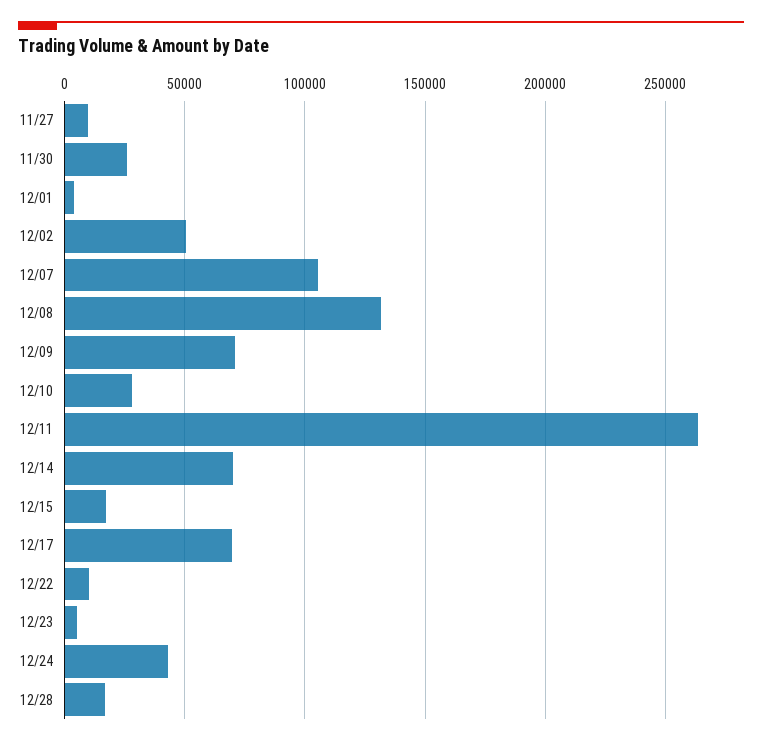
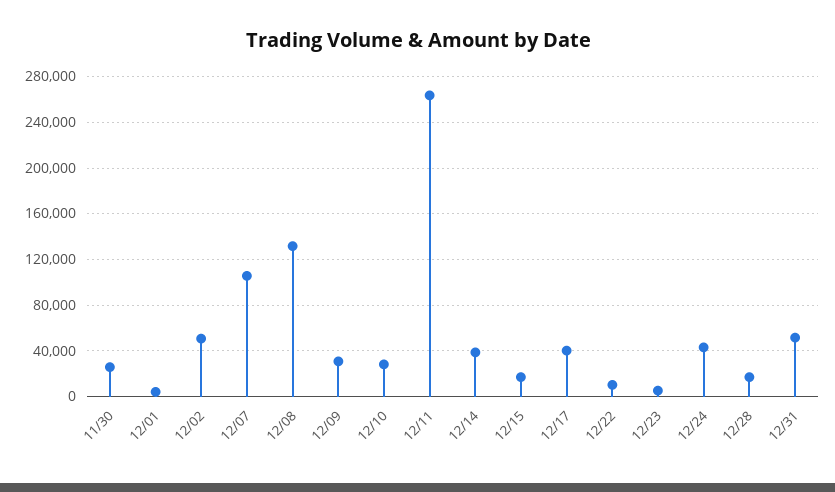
11/27: 10000 -> none
12/09: 70000 -> 30000
12/14: 70000 -> 40000
12/17: 70000 -> 40000
12/31: none -> 50000

